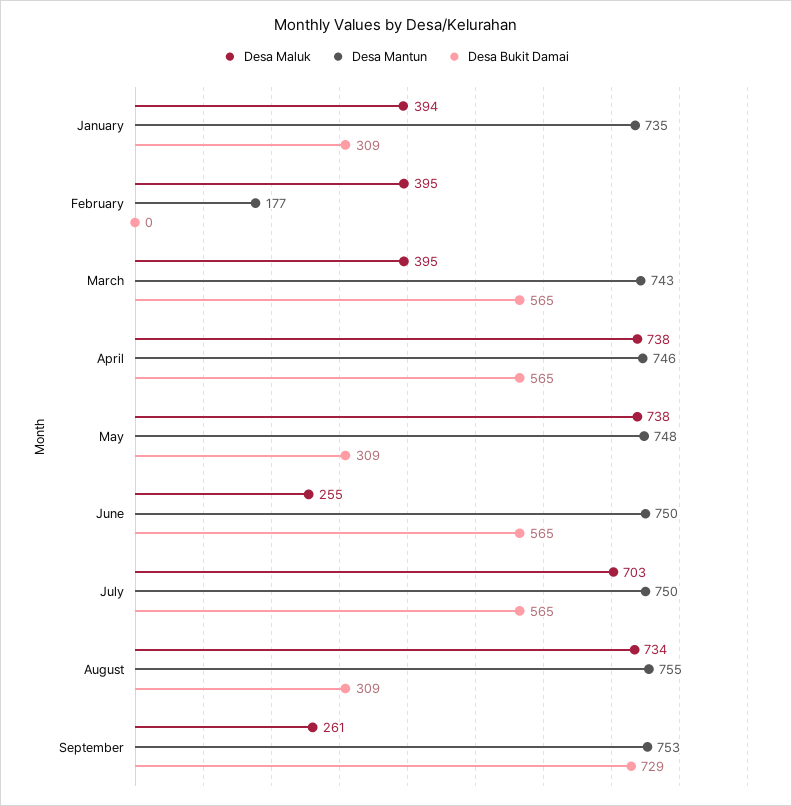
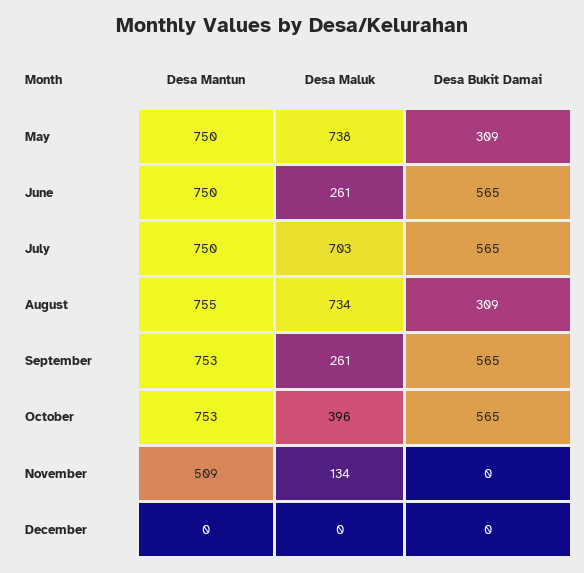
Desa Maluk, January: 394 -> none
Desa Mantun, January: 735 -> none
Desa Bukit Damai, January: 309 -> none
Desa Maluk, February: 395 -> none
Desa Mantun, February: 177 -> none
Desa Bukit Damai, February: 0 -> none
Desa Maluk, March: 395 -> none
Desa Mantun, March: 743 -> none
Desa Bukit Damai, March: 565 -> none
Desa Maluk, April: 738 -> none
Desa Mantun, April: 746 -> none
Desa Bukit Damai, April: 565 -> none
Desa Mantun, May: 748 -> 750
Desa Maluk, June: 255 -> 261
Desa Bukit Damai, September: 729 -> 565
Desa Mantun, October: none -> 753
Desa Maluk, October: none -> 396
Desa Bukit Damai, October: none -> 565
Desa Mantun, November: none -> 509
Desa Maluk, November: none -> 134
Desa Bukit Damai, November: none -> 0
Desa Mantun, December: none -> 0
Desa Maluk, December: none -> 0
Desa Bukit Damai, December: none -> 0

